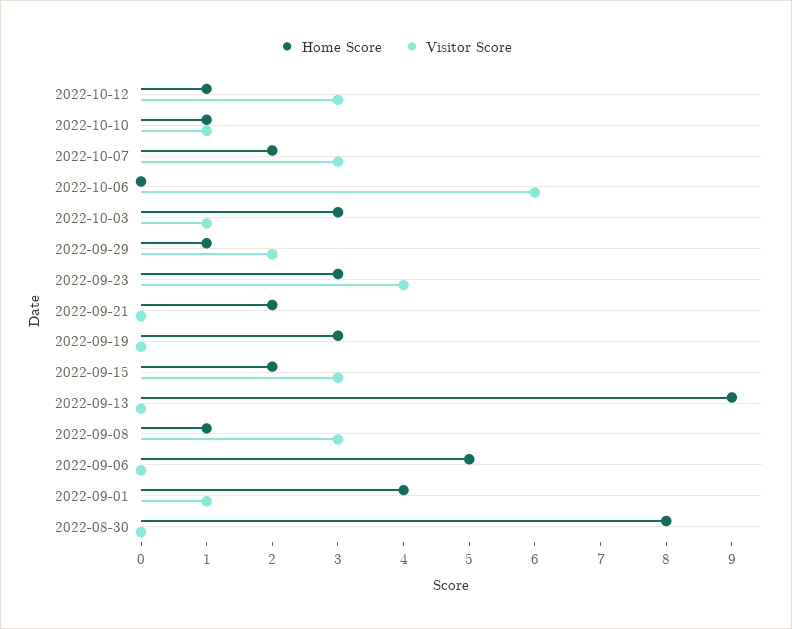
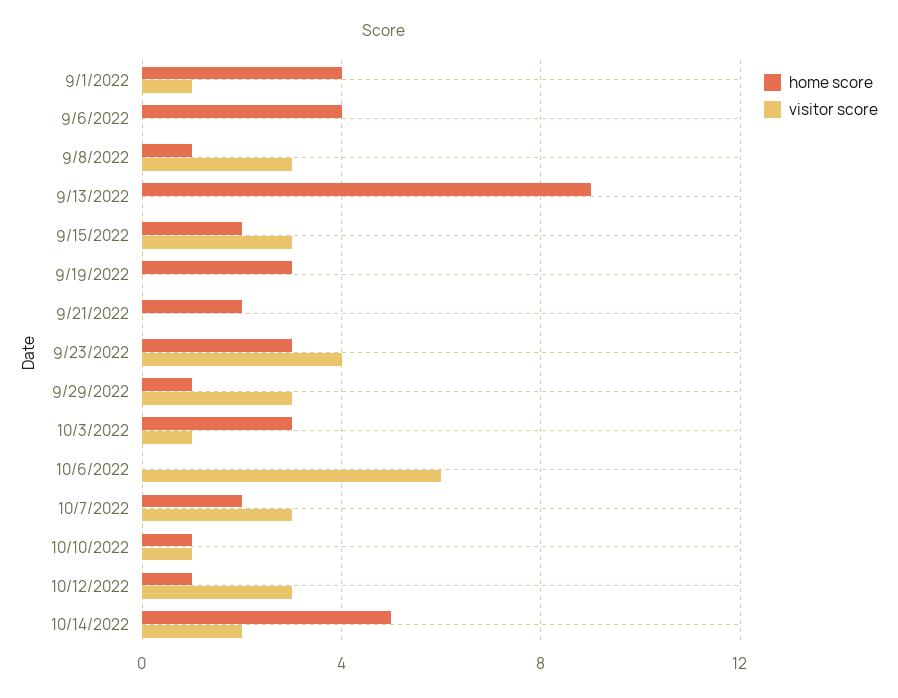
Visitor Score, 2022-09-29: 2 -> 3
Home Score, 2022-09-06: 5 -> 4
Home Score, 2022-08-30: 8 -> none
Visitor Score, 2022-08-30: 0 -> none
Home Score, 10/14/2022: none -> 5
Visitor Score, 10/14/2022: none -> 2

